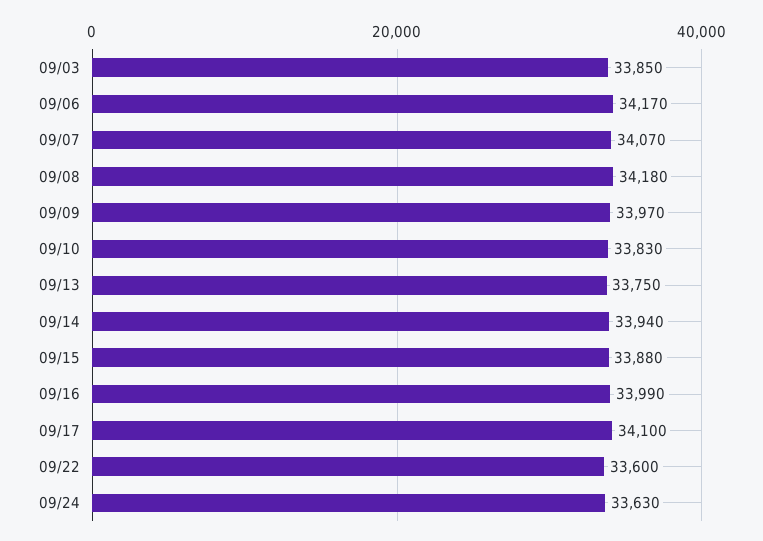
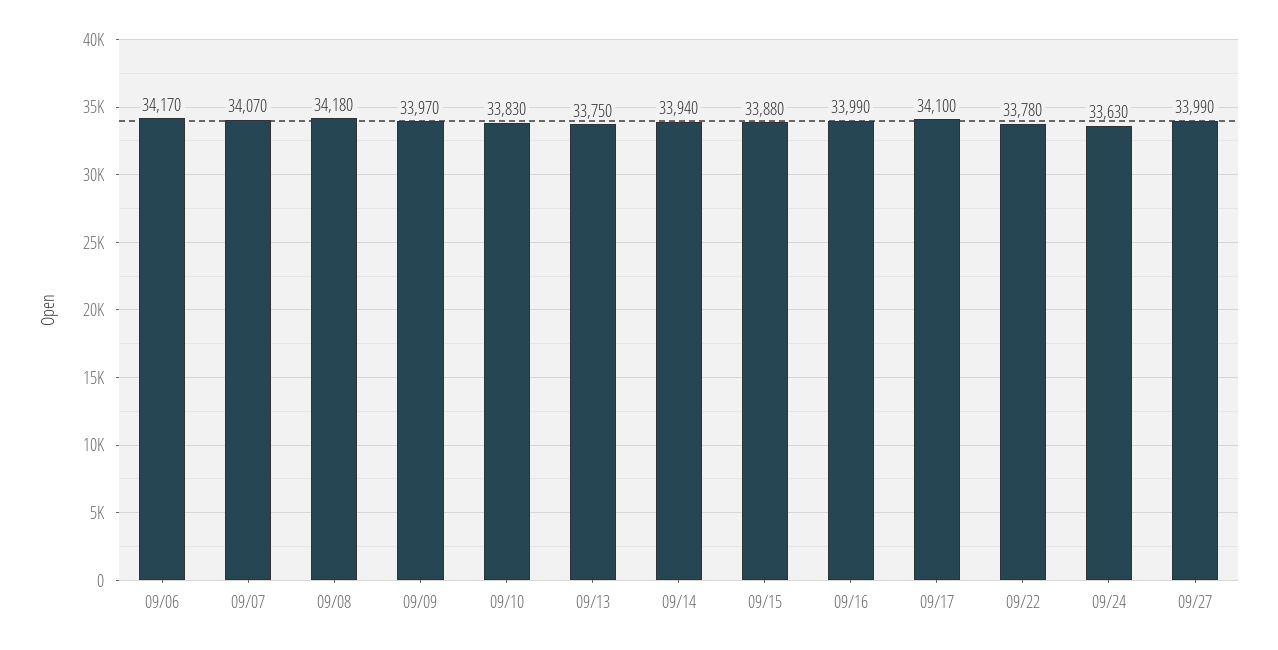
09/03: 33850 -> none
09/22: 33600 -> 33780
09/27: none -> 33990

